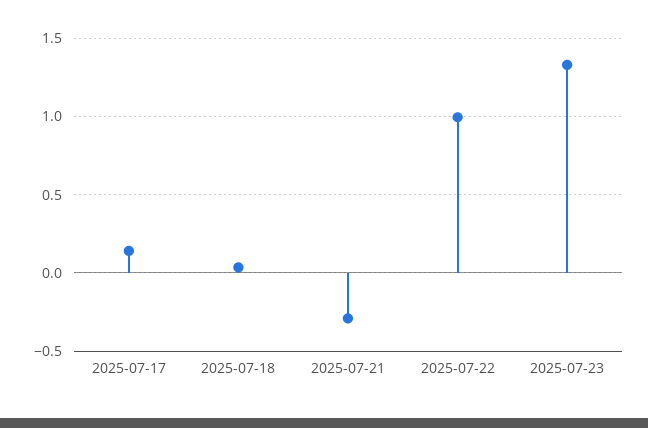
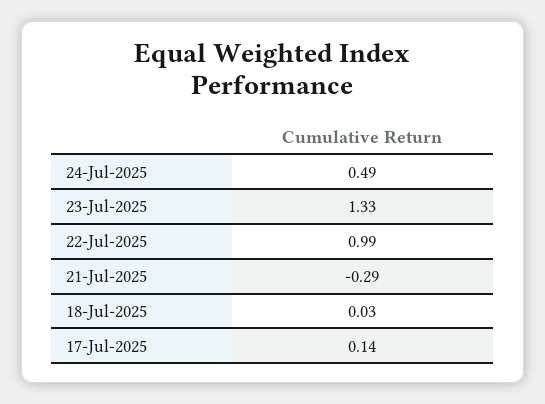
24-Jul-2025: none -> 0.49

